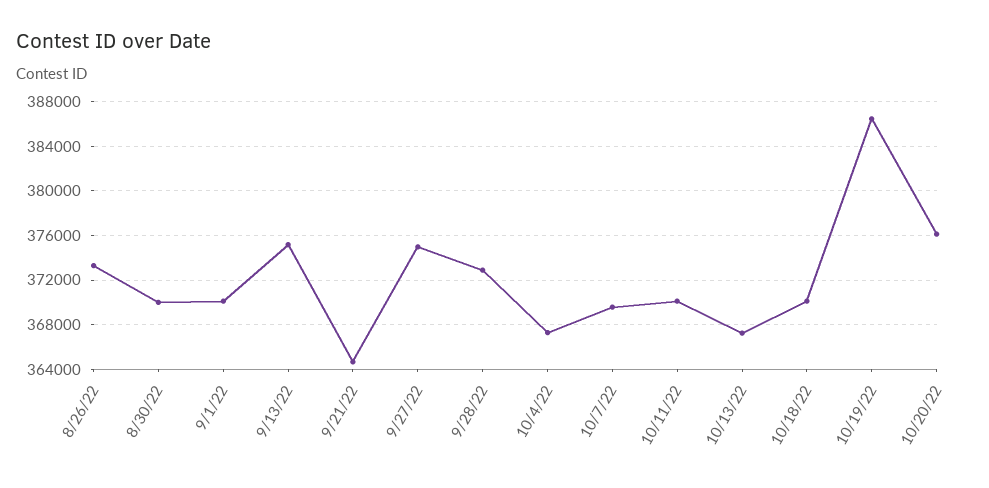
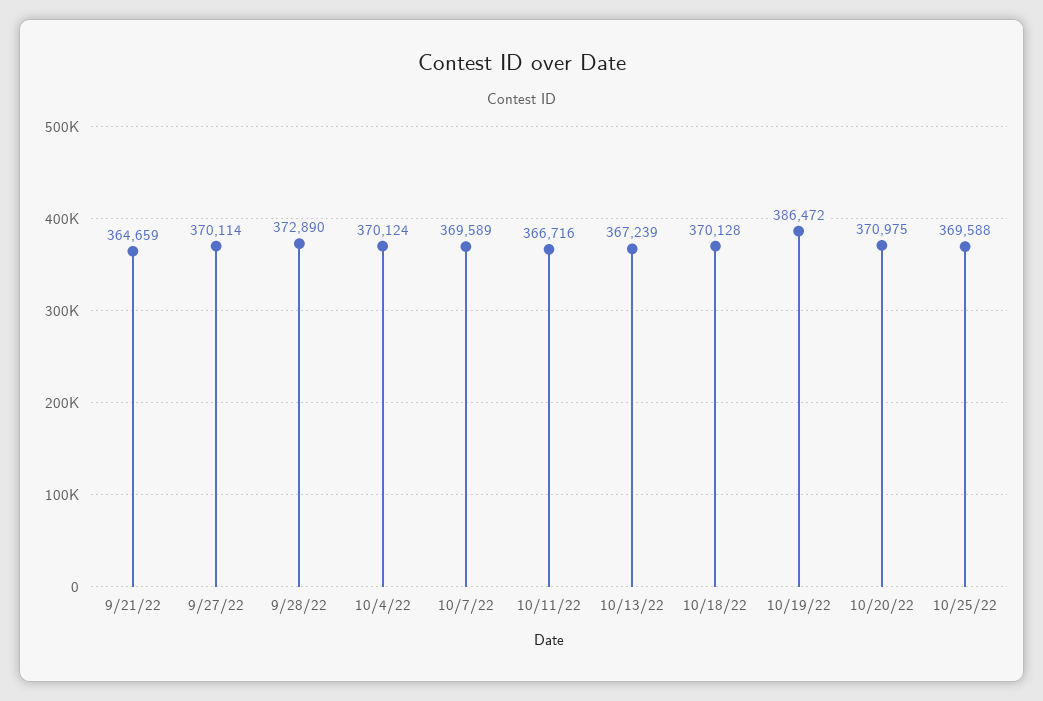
8/26/22: 373000 -> none
8/30/22: 370000 -> none
9/1/22: 370000 -> none
9/13/22: 375000 -> none
9/27/22: 375000 -> 370114
10/4/22: 367000 -> 370124
10/11/22: 370000 -> 366716
10/20/22: 376000 -> 370975
10/25/22: none -> 369588

